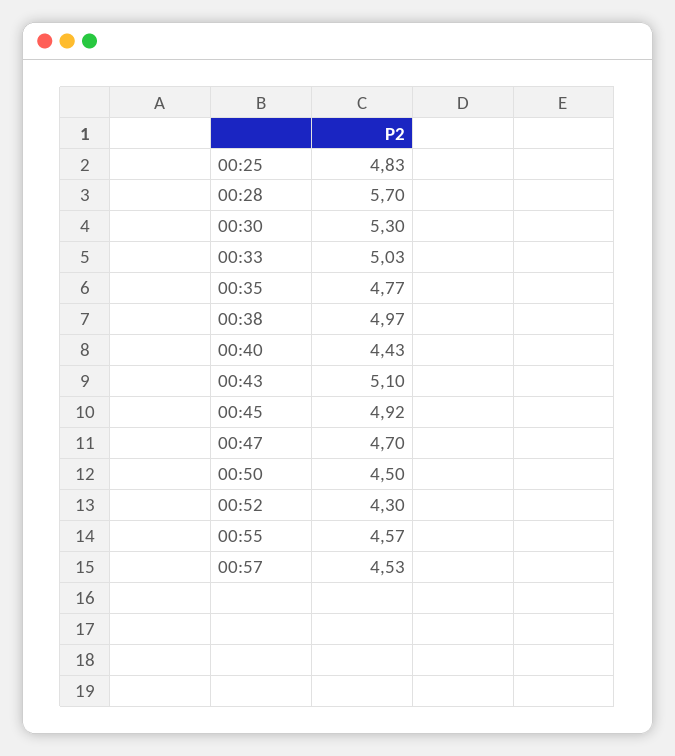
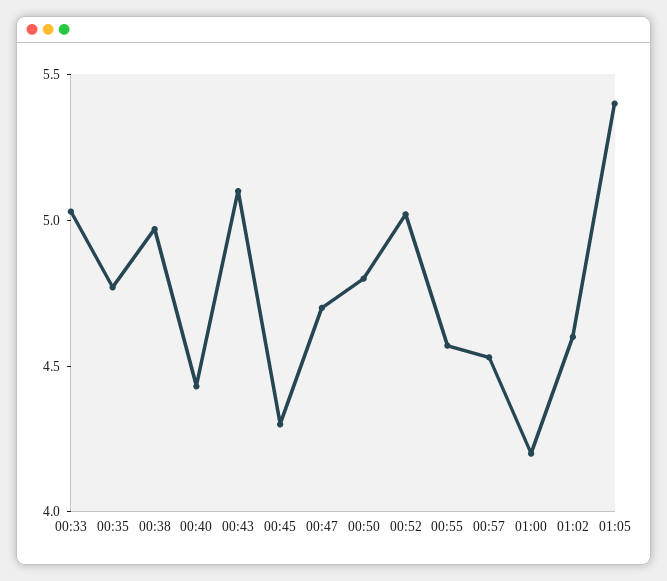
00:25: 4.83 -> none
00:28: 5.7 -> none
00:30: 5.3 -> none
00:45: 4.92 -> 4.3
00:50: 4.5 -> 4.8
00:52: 4.3 -> 5
01:00: none -> 4.2
01:02: none -> 4.6
01:05: none -> 5.4

